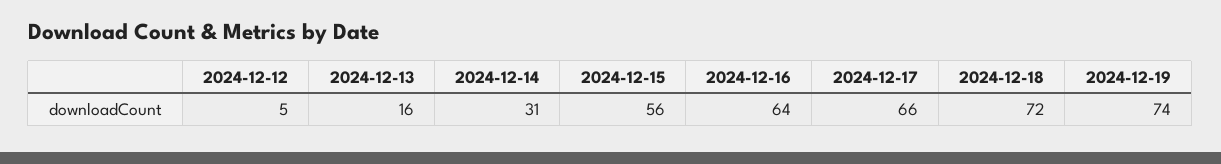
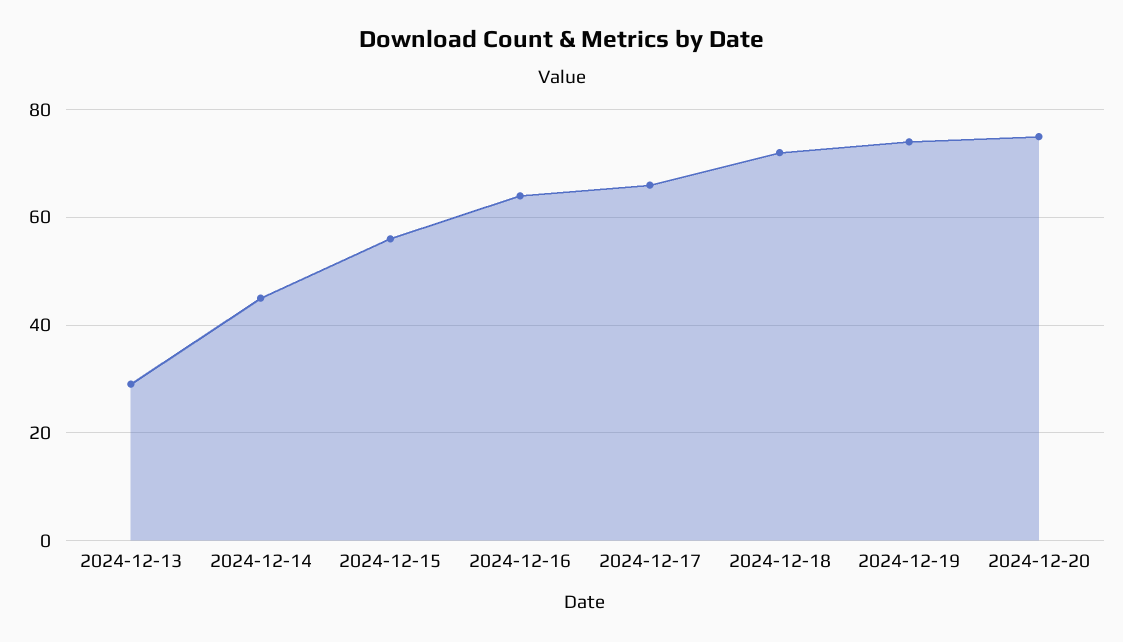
2024-12-12: 5 -> none
2024-12-13: 16 -> 30
2024-12-14: 31 -> 45
2024-12-20: none -> 75

